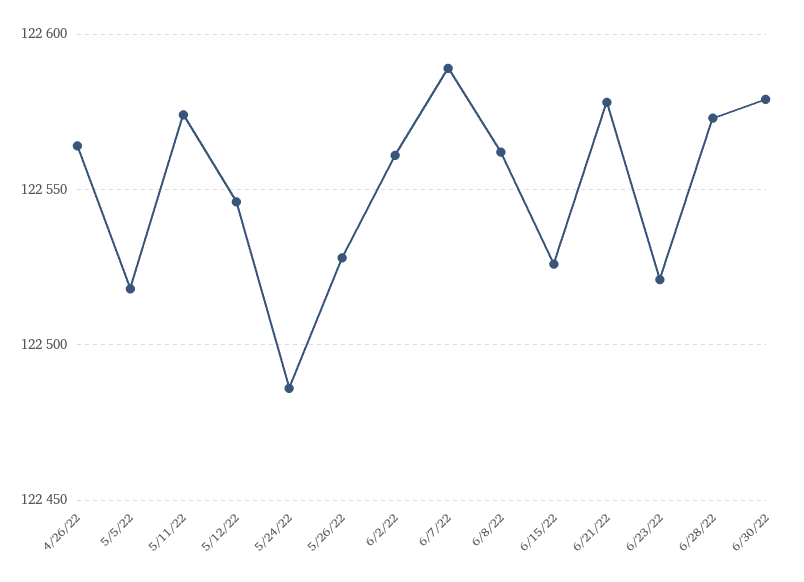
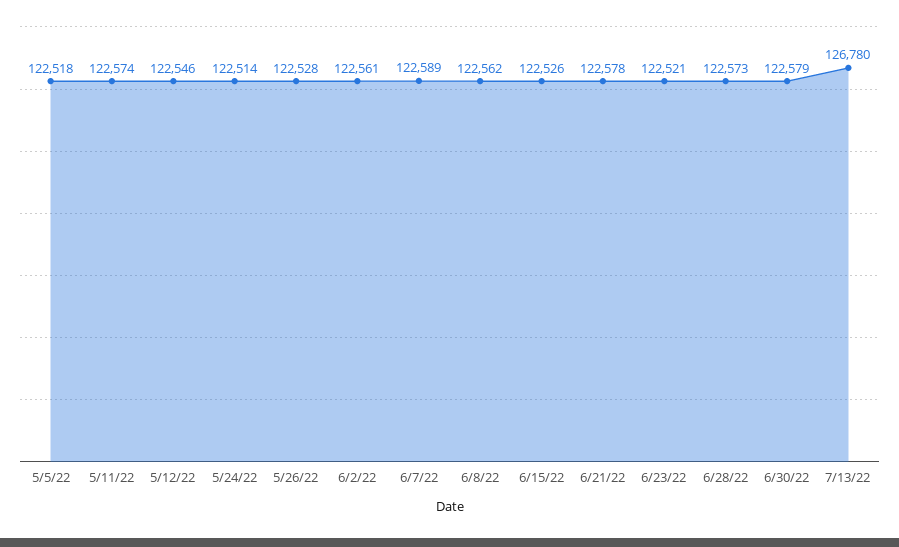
4/26/22: 122565 -> none
5/24/22: 122485 -> 122514
7/13/22: none -> 126780

